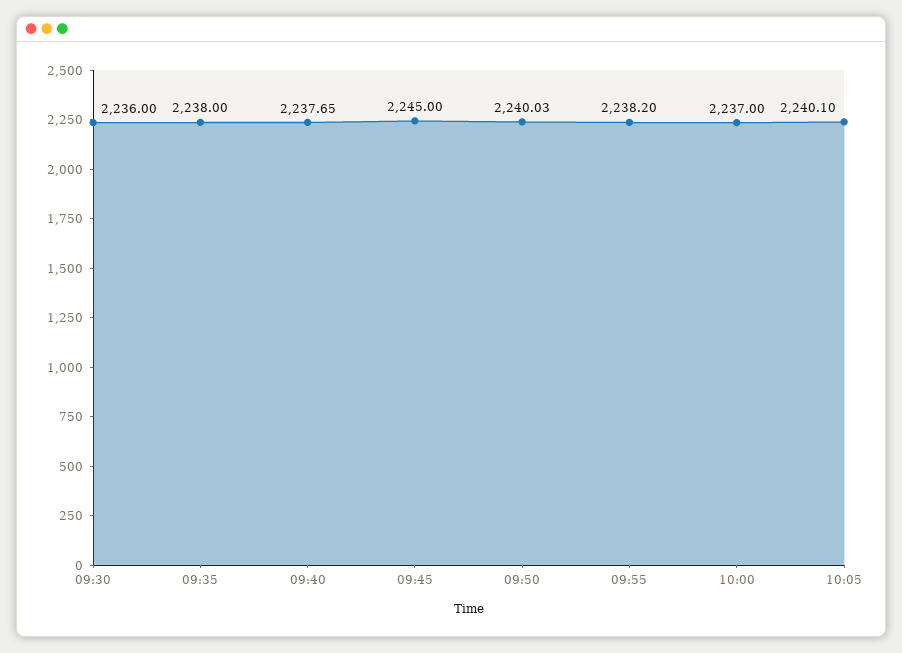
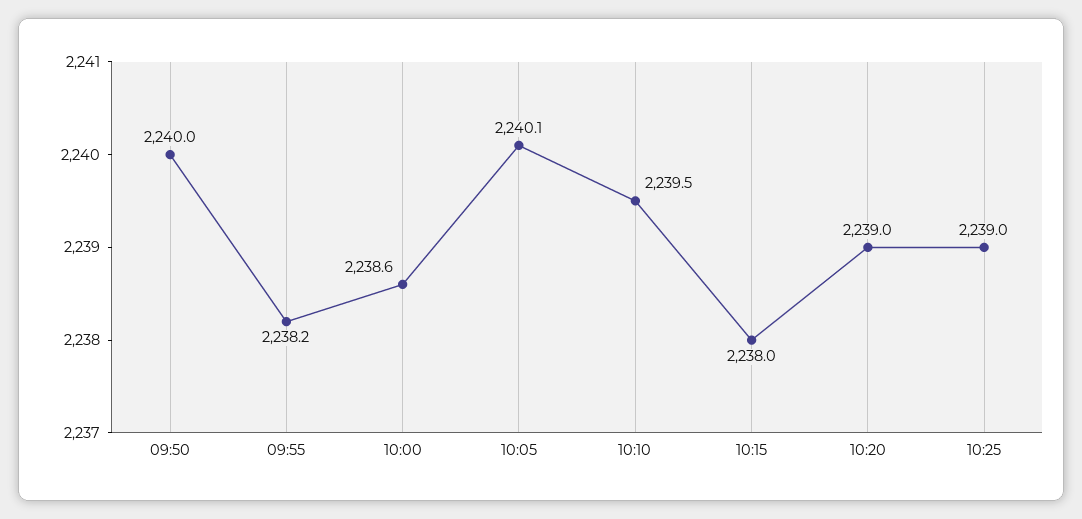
09:30: 2236 -> none
09:35: 2238 -> none
09:40: 2237.65 -> none
09:45: 2245 -> none
09:50: 2240.03 -> 2240
10:00: 2237 -> 2238.6
10:10: none -> 2239.5
10:15: none -> 2238
10:20: none -> 2239
10:25: none -> 2239

